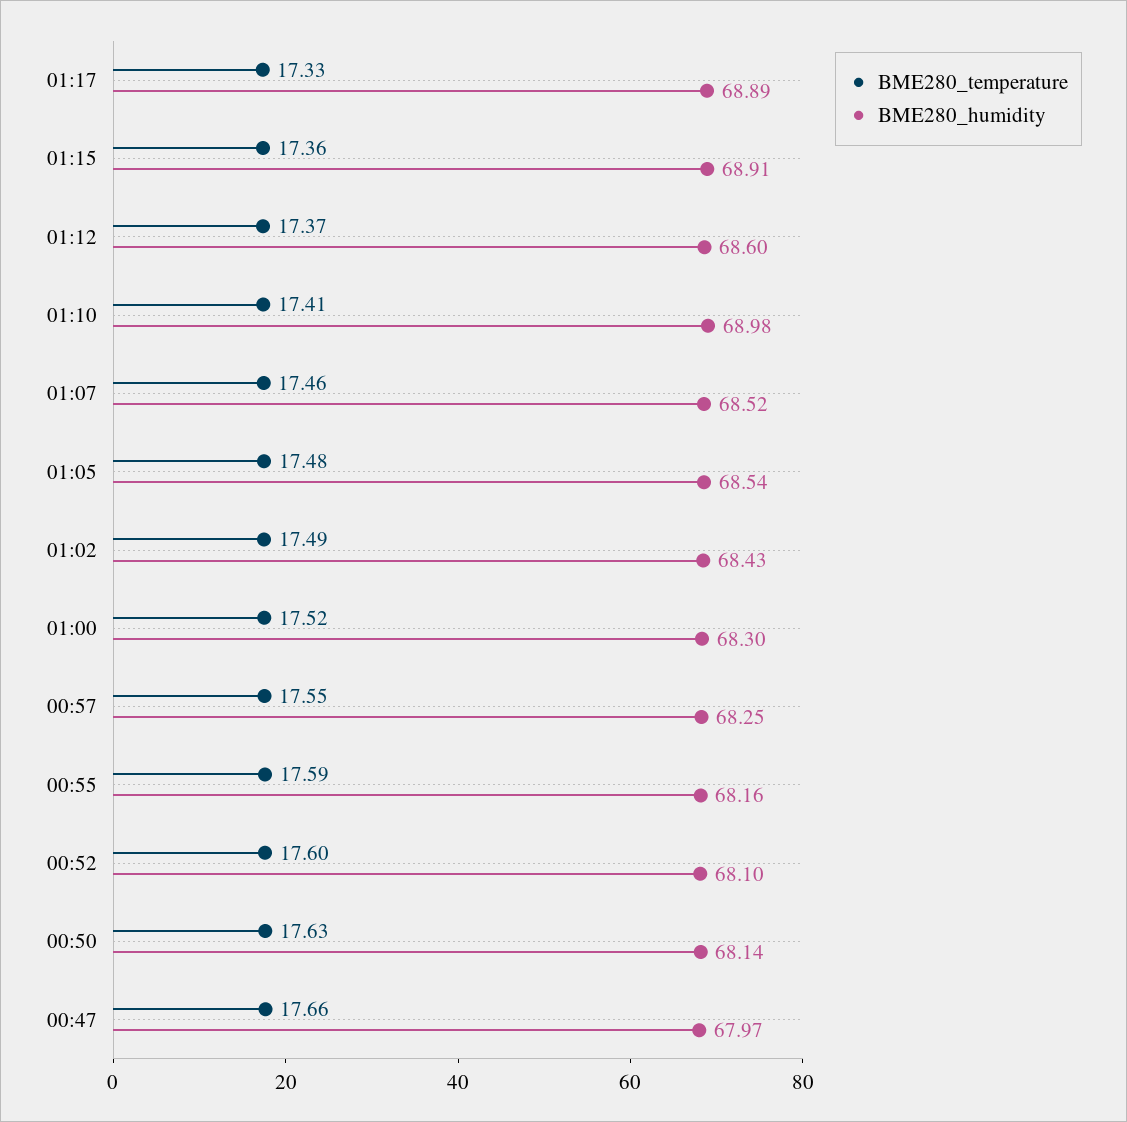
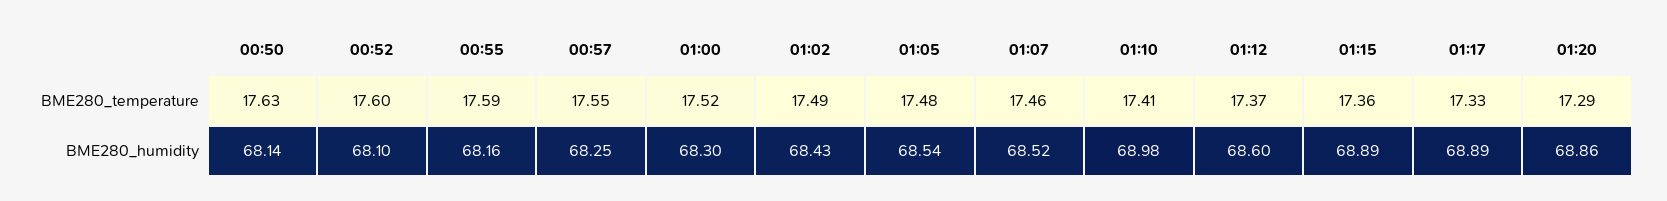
BME280_humidity, 01:15: 68.91 -> 68.89
BME280_temperature, 00:47: 17.66 -> none
BME280_humidity, 00:47: 67.97 -> none
BME280_temperature, 01:20: none -> 17.29
BME280_humidity, 01:20: none -> 68.86

